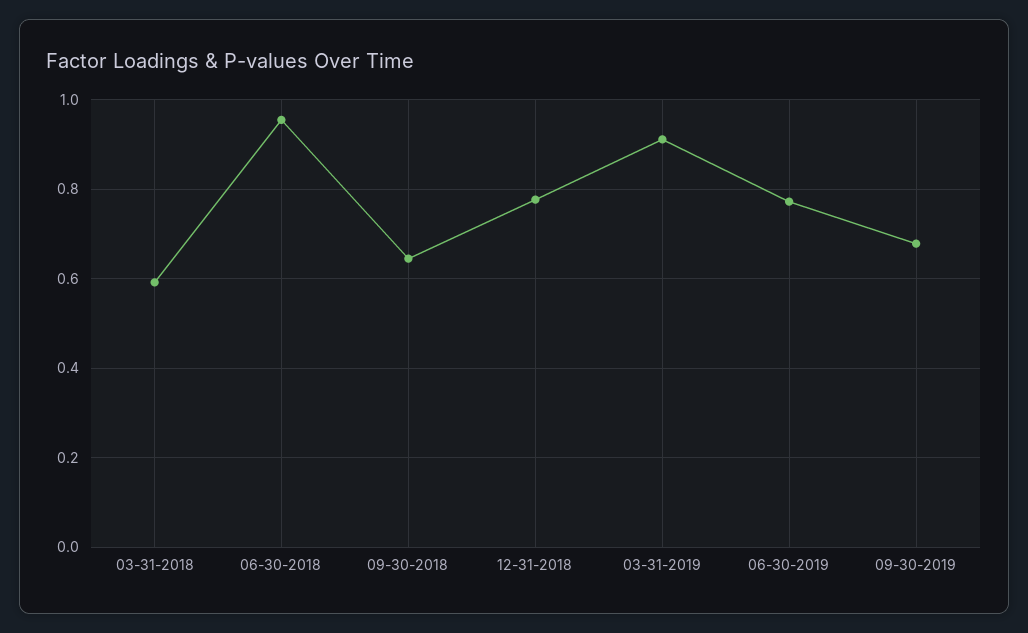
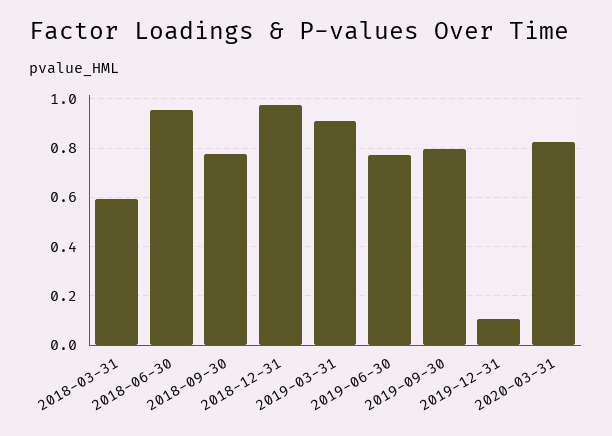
09-30-2018: 0.64 -> 0.775
12-31-2018: 0.78 -> 0.975
09-30-2019: 0.68 -> 0.8
2019-12-31: none -> 0.1
2020-03-31: none -> 0.825

